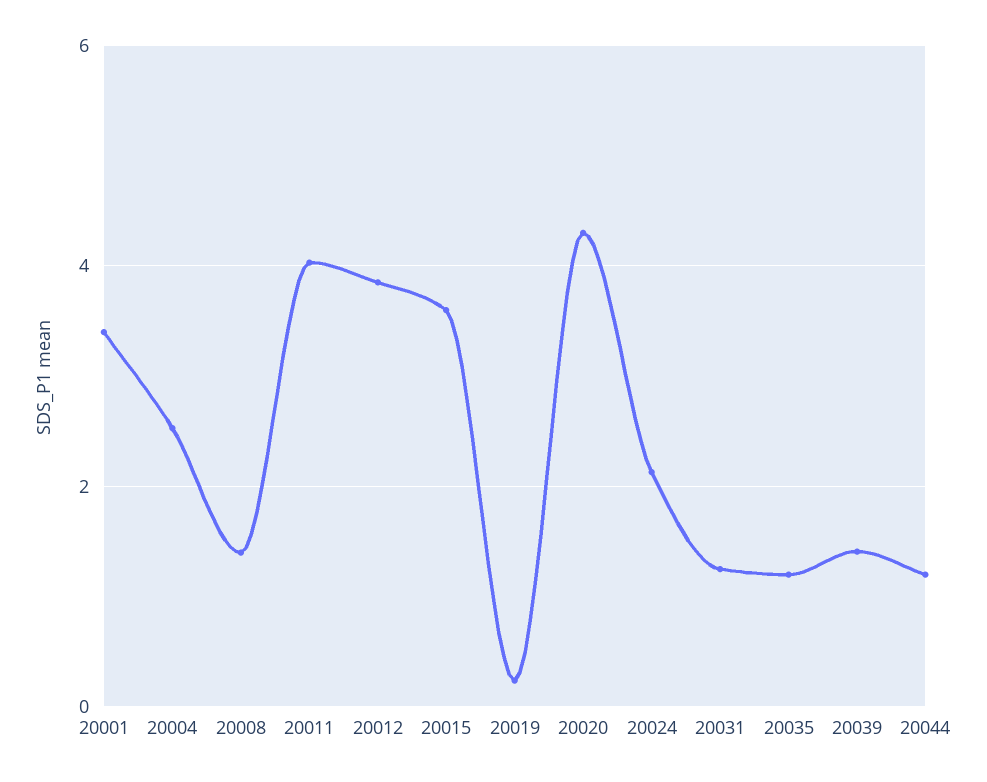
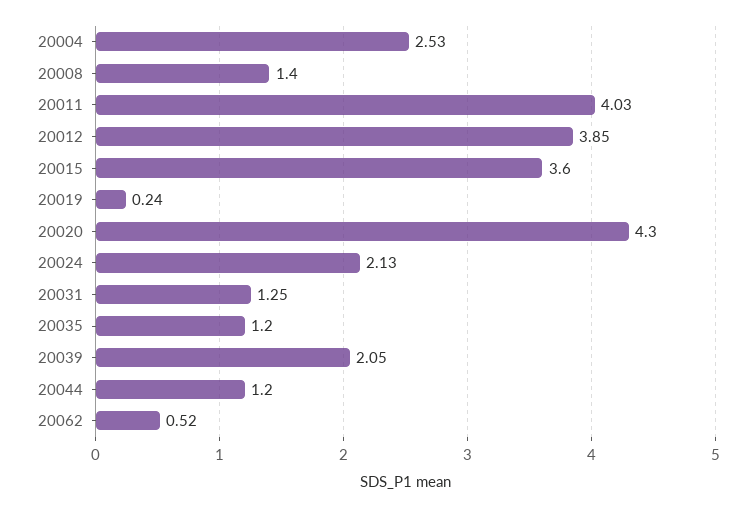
20001: 3.4 -> none
20039: 1.4 -> 2.05
20062: none -> 0.52

